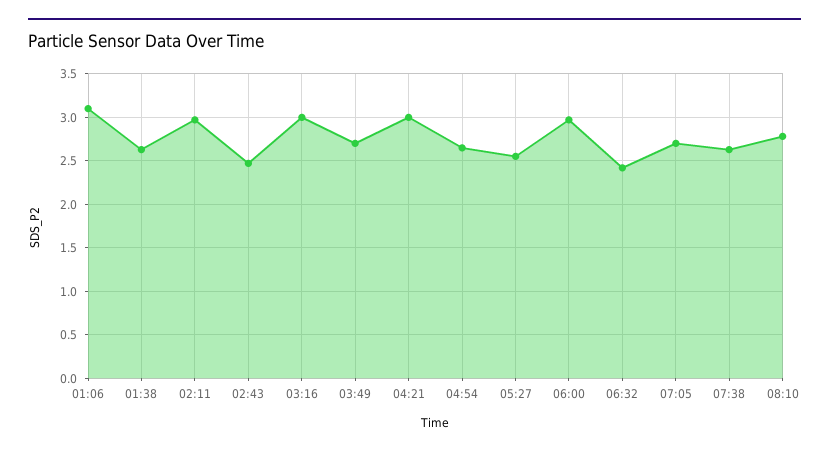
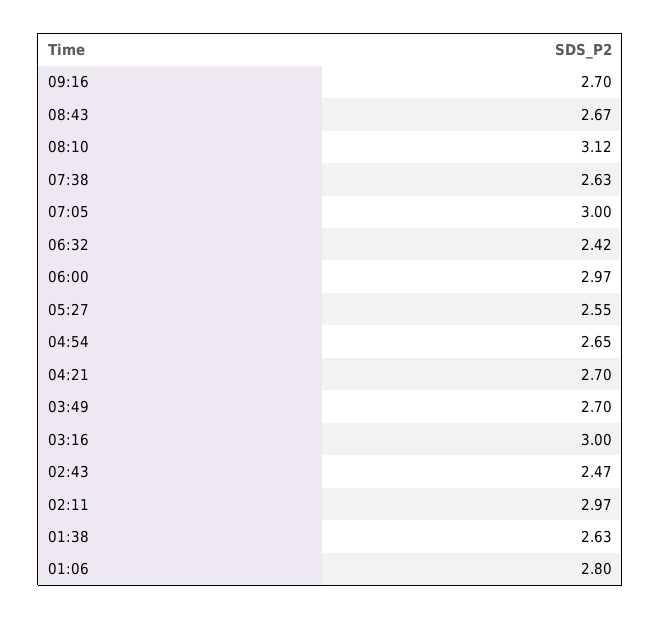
01:06: 3.1 -> 2.8
04:21: 3 -> 2.7
07:05: 2.7 -> 3
08:10: 2.8 -> 3.12
09:16: none -> 2.7
08:43: none -> 2.67

